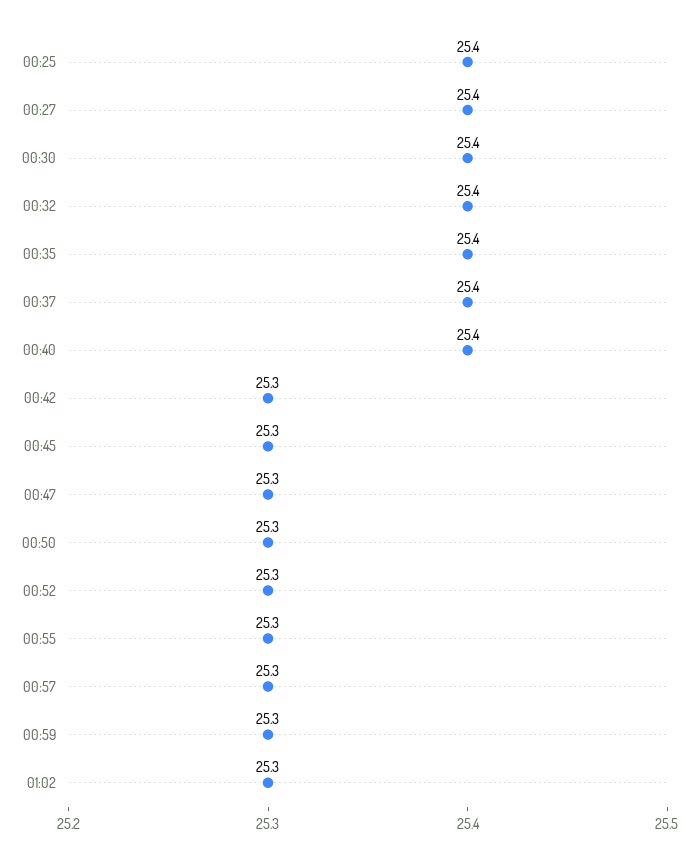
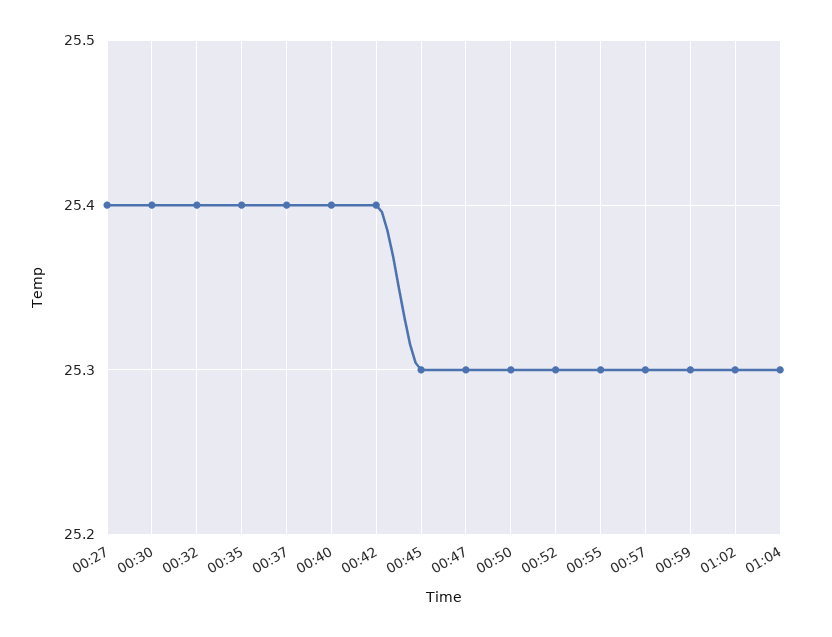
00:25: 25.4 -> none
00:42: 25.3 -> 25.4
01:04: none -> 25.3

